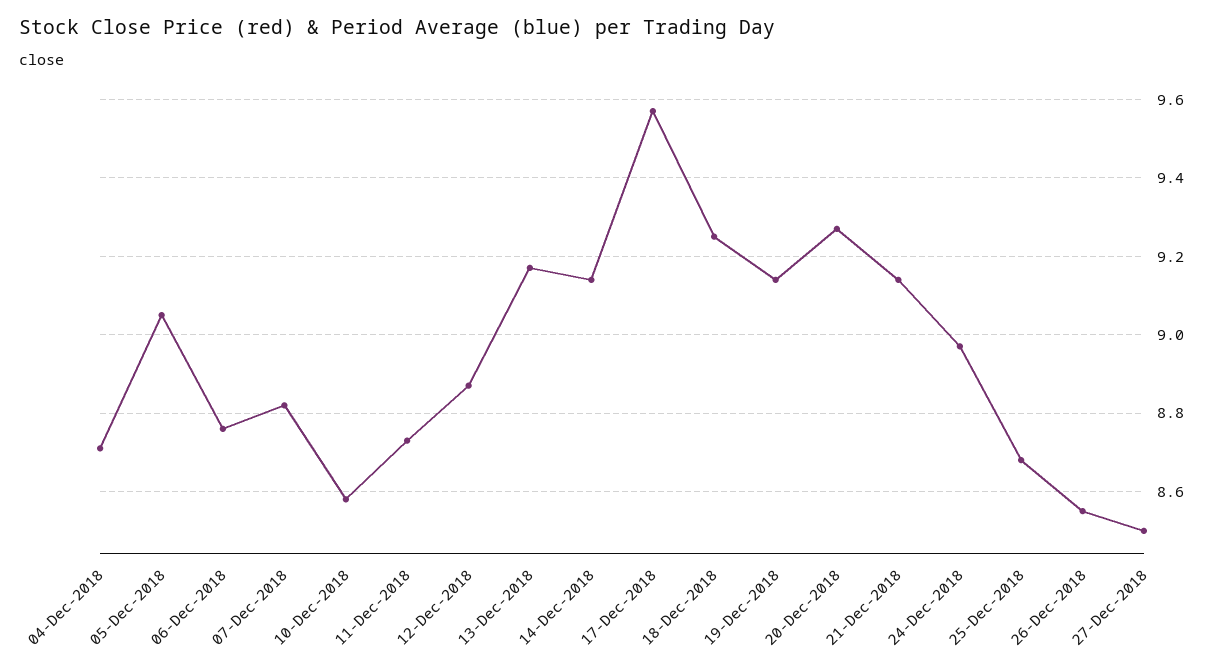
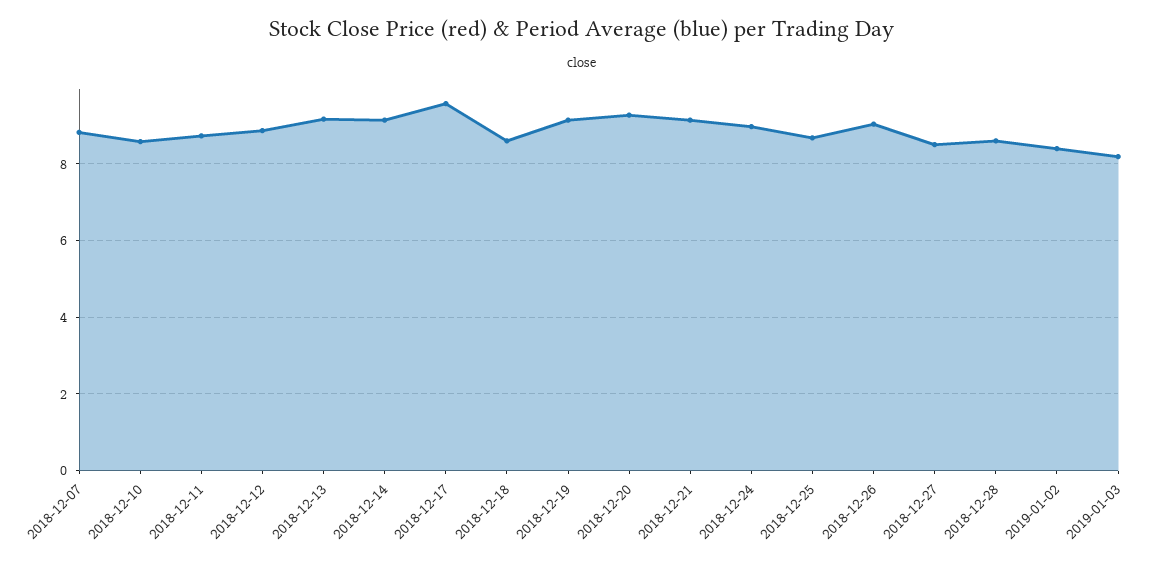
04-Dec-2018: 8.7 -> none
05-Dec-2018: 9.05 -> none
06-Dec-2018: 8.75 -> none
18-Dec-2018: 9.25 -> 8.6
26-Dec-2018: 8.55 -> 9
2018-12-28: none -> 8.6
2019-01-02: none -> 8.4
2019-01-03: none -> 8.2

